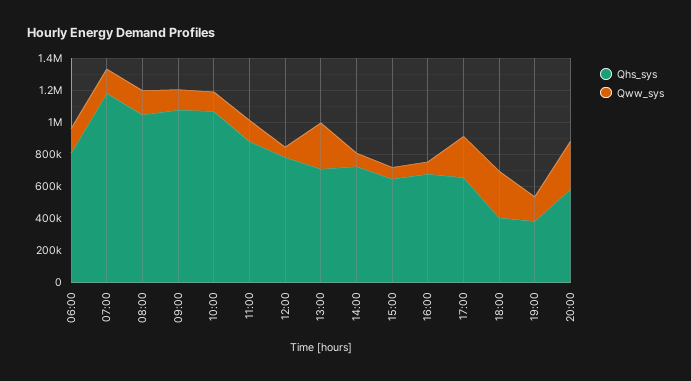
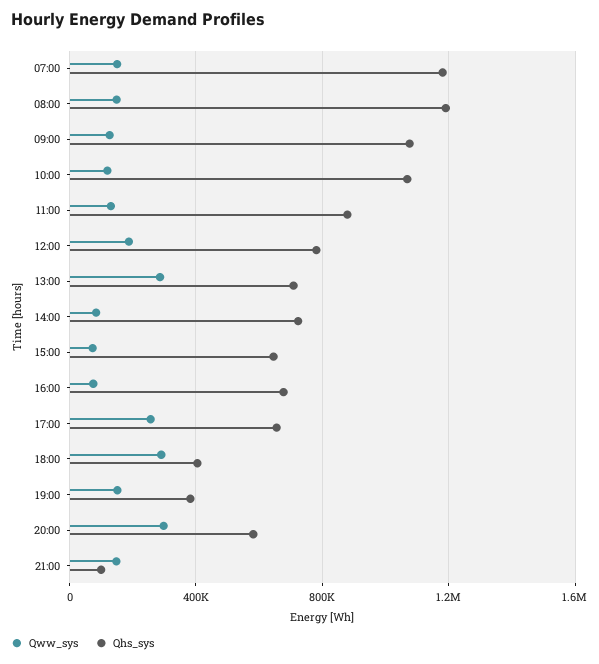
Qhs_sys, 06:00: 800000 -> none
Qww_sys, 06:00: 150000 -> none
Qhs_sys, 08:00: 1050000 -> 1200000
Qww_sys, 12:00: 50000 -> 200000
Qww_sys, 21:00: none -> 150000
Qhs_sys, 21:00: none -> 100000

